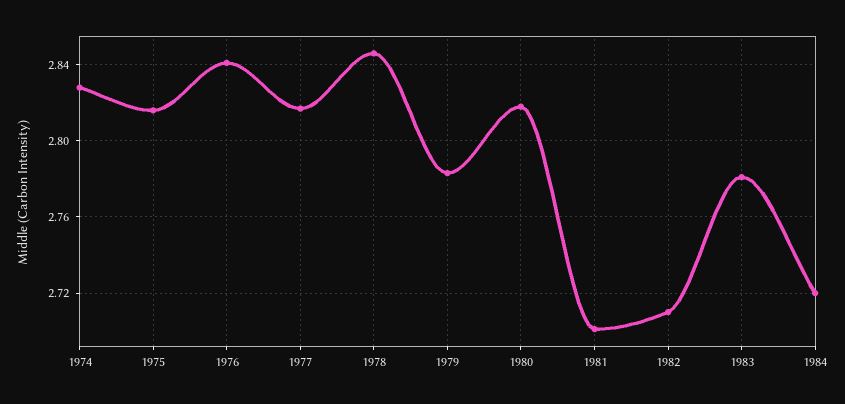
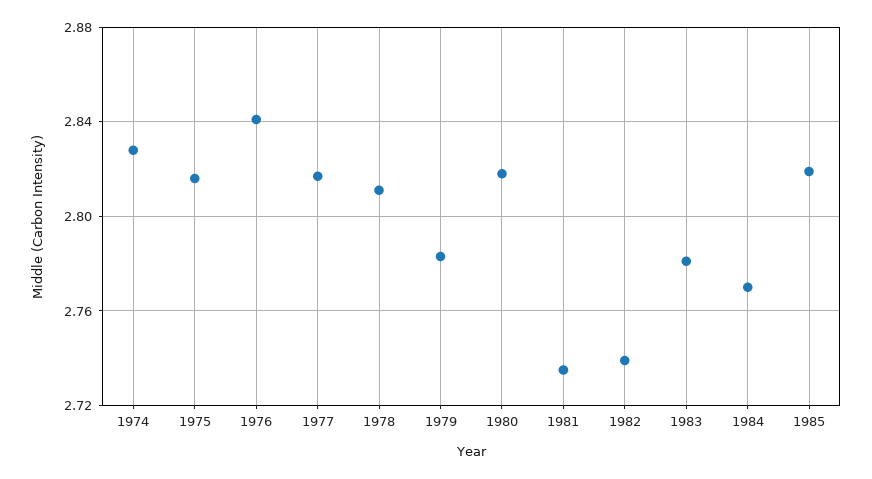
1978: 2.845 -> 2.81
1981: 2.7 -> 2.735
1982: 2.71 -> 2.74
1984: 2.72 -> 2.77
1985: none -> 2.82

